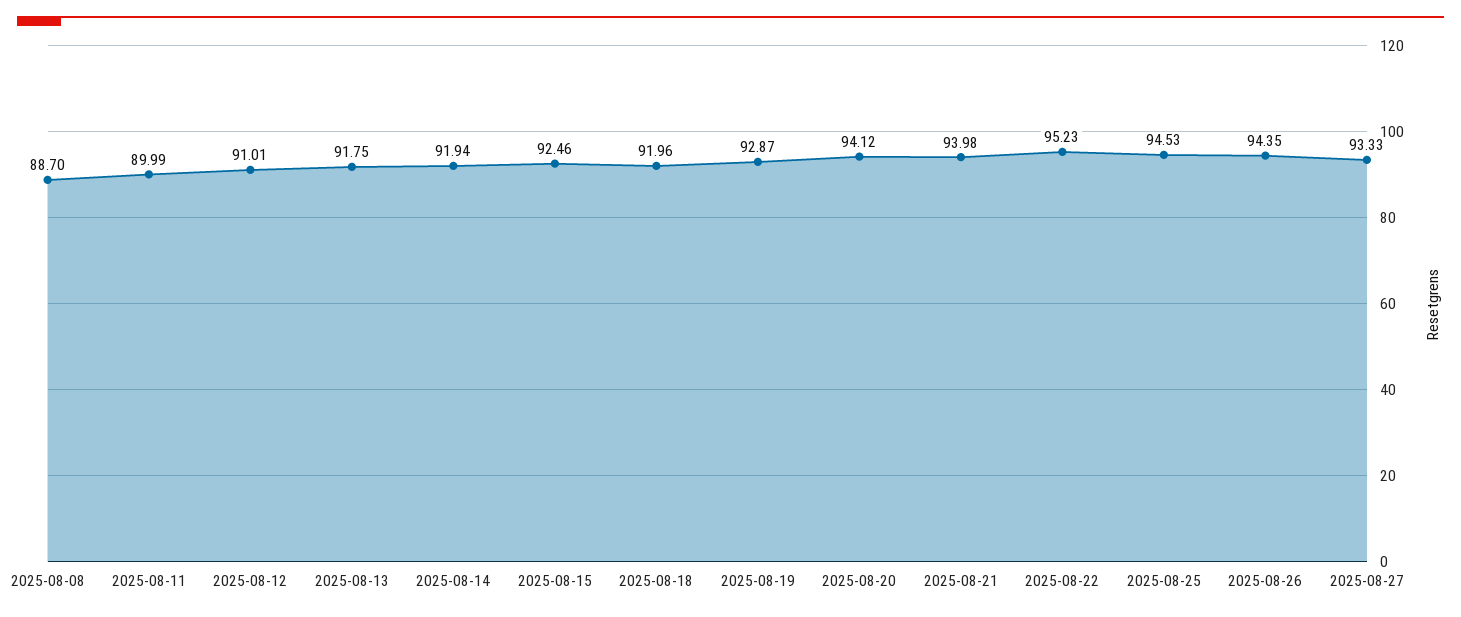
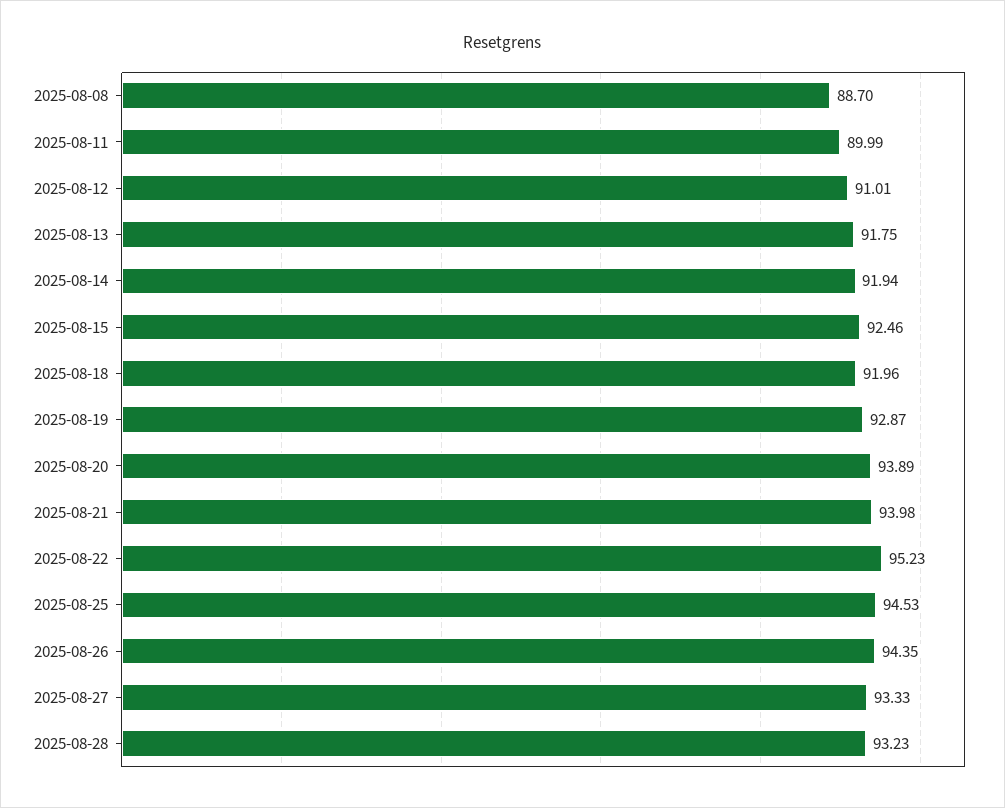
2025-08-20: 94.12 -> 93.89
2025-08-28: none -> 93.23

